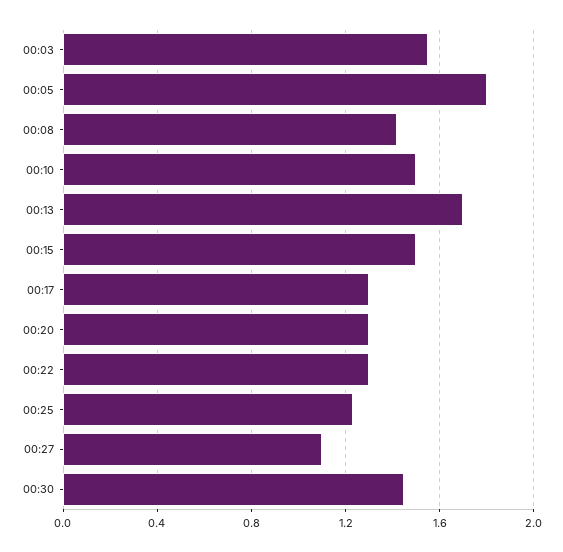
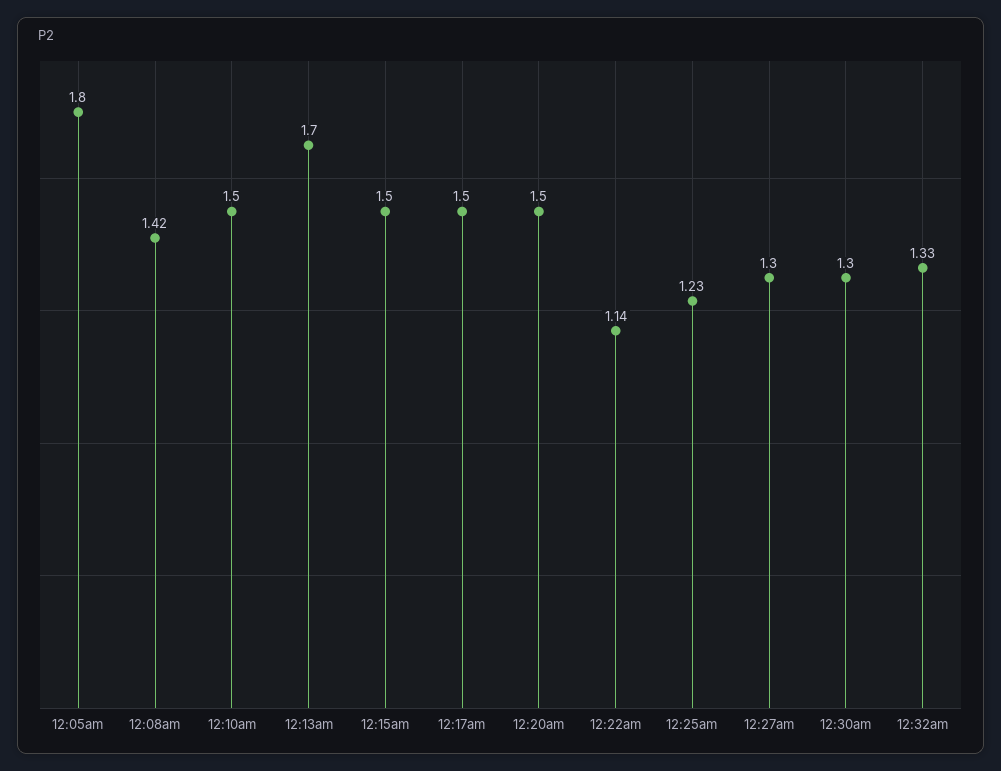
00:03: 1.55 -> none
00:17: 1.3 -> 1.5
00:20: 1.3 -> 1.5
00:22: 1.3 -> 1.14
00:27: 1.1 -> 1.3
00:30: 1.45 -> 1.3
12:32am: none -> 1.33

